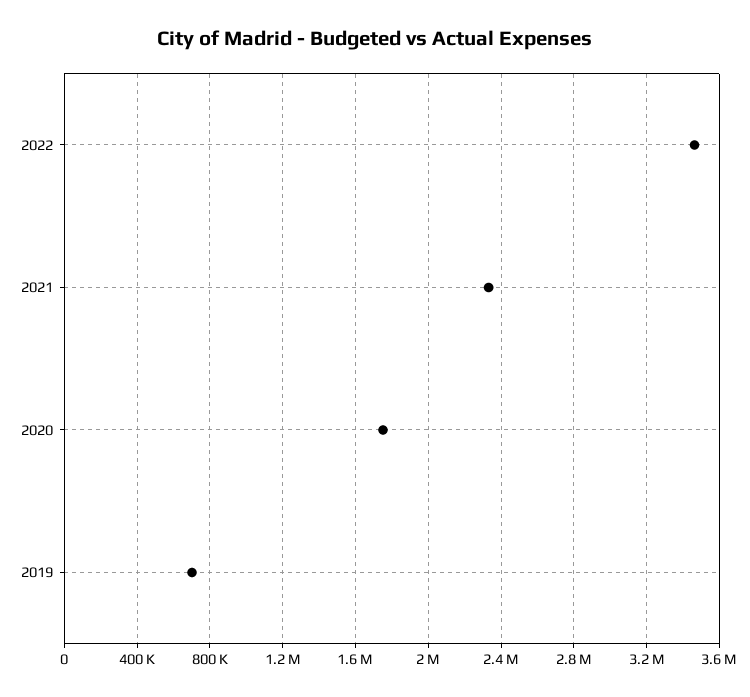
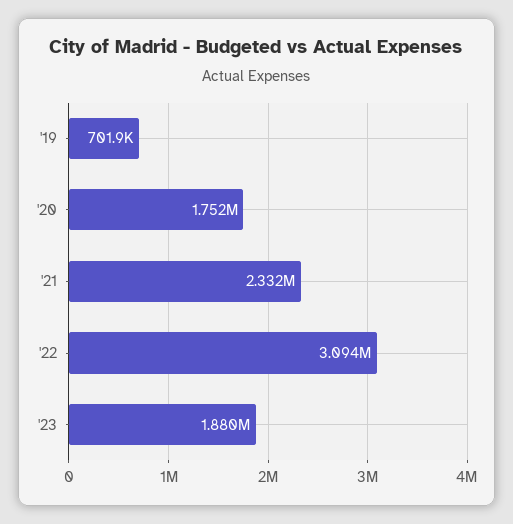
2022: 3450000 -> 3094000
'23: none -> 1880000

